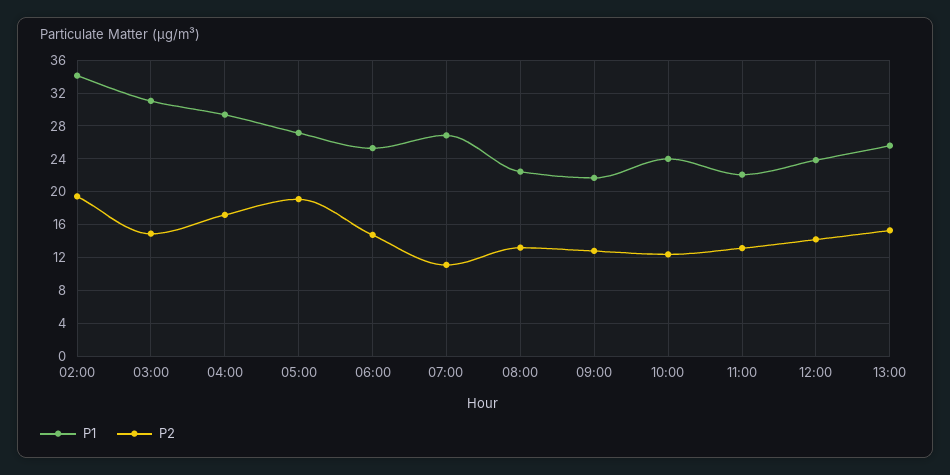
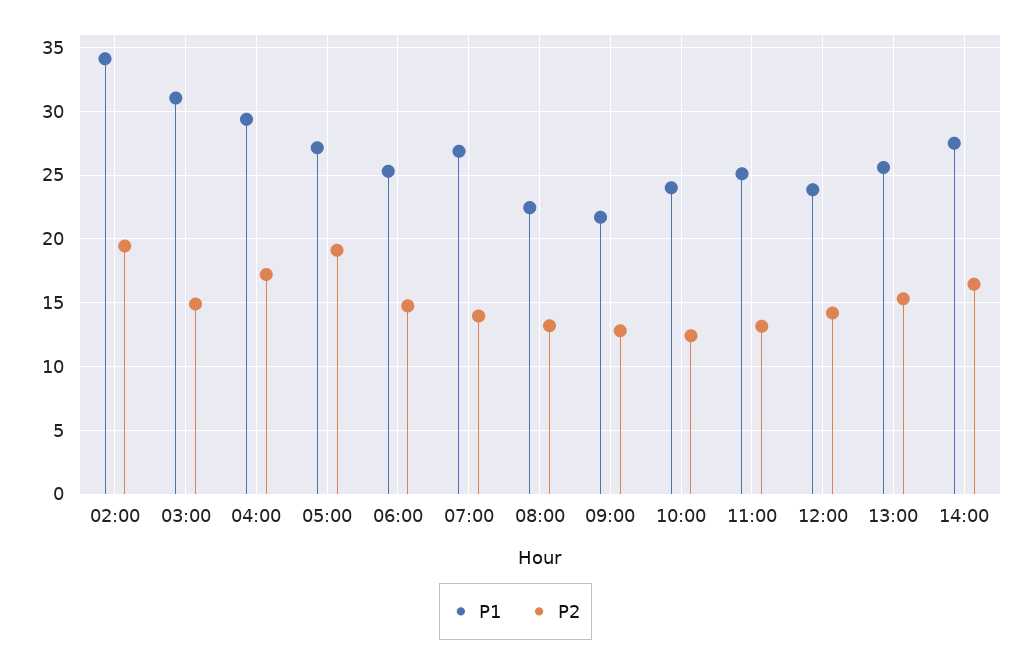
P2, 07:00: 11 -> 14
P1, 11:00: 22 -> 25
P1, 14:00: none -> 27.5
P2, 14:00: none -> 16.5

